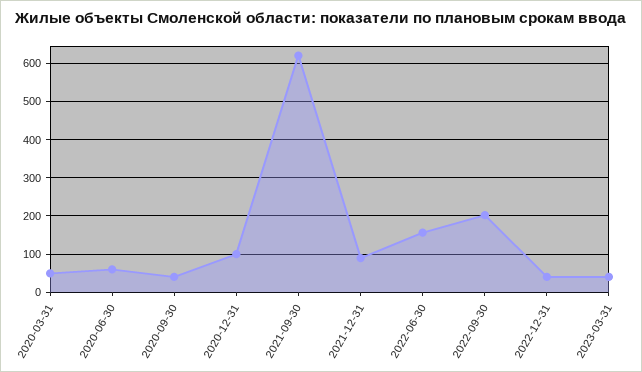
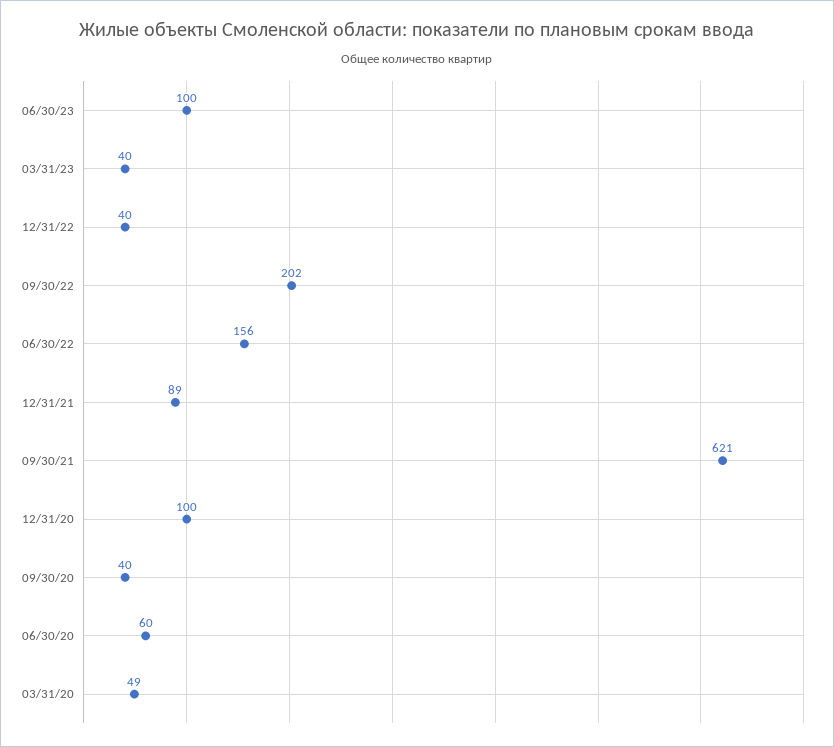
06/30/23: none -> 100

